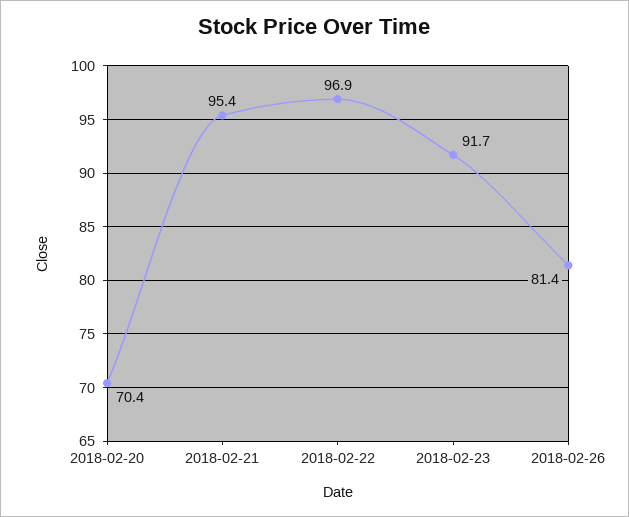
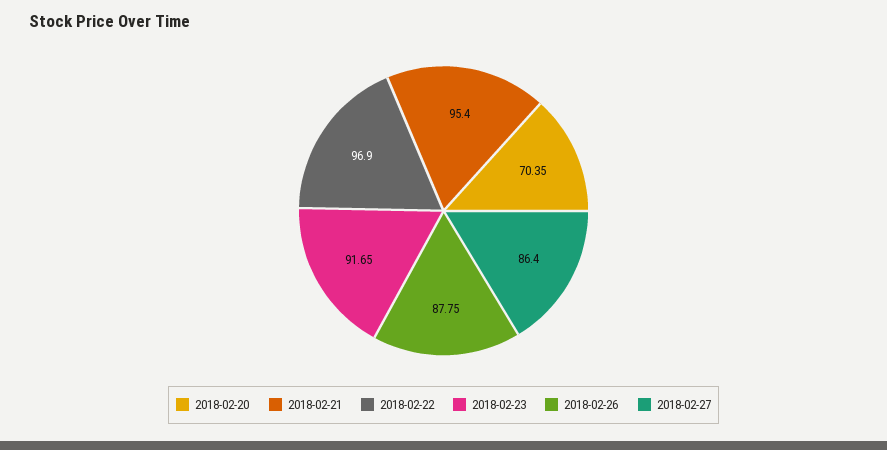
2018-02-26: 81.4 -> 87.75
2018-02-27: none -> 86.4

